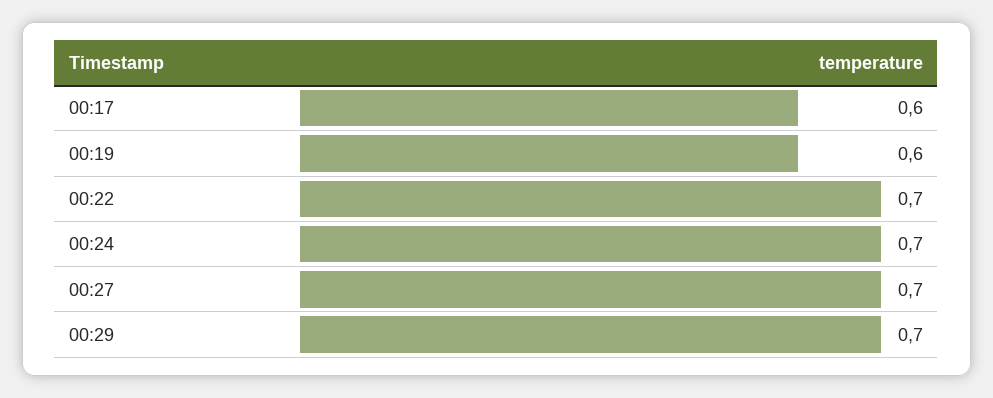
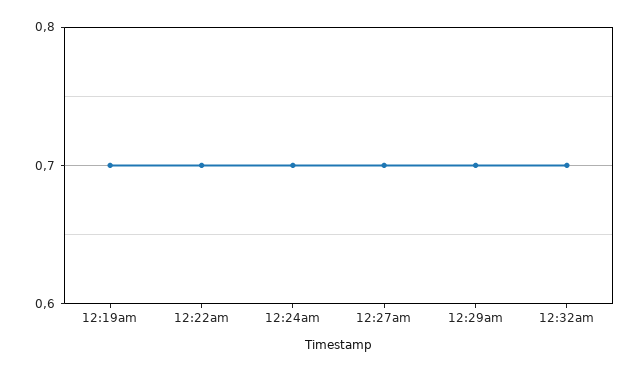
00:17: 0.6 -> none
00:19: 0.6 -> 0.7
12:32am: none -> 0.7

